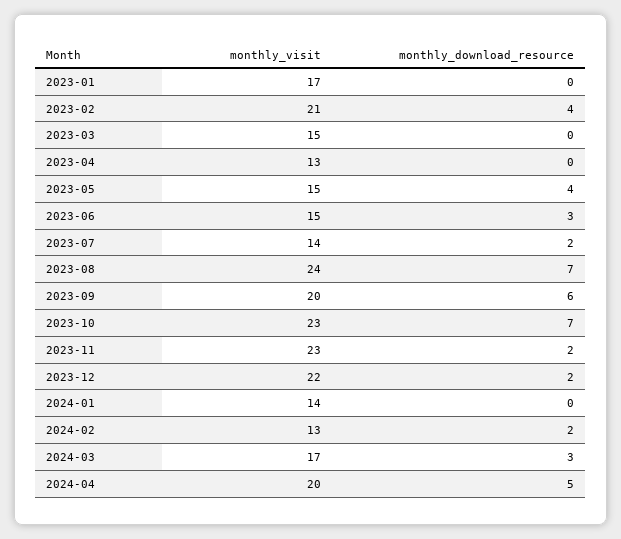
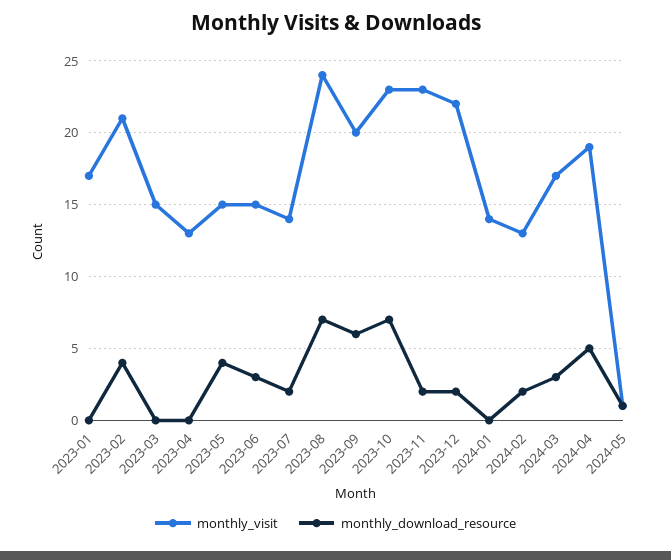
monthly_visit, 2024-04: 20 -> 19
monthly_visit, 2024-05: none -> 1
monthly_download_resource, 2024-05: none -> 1

